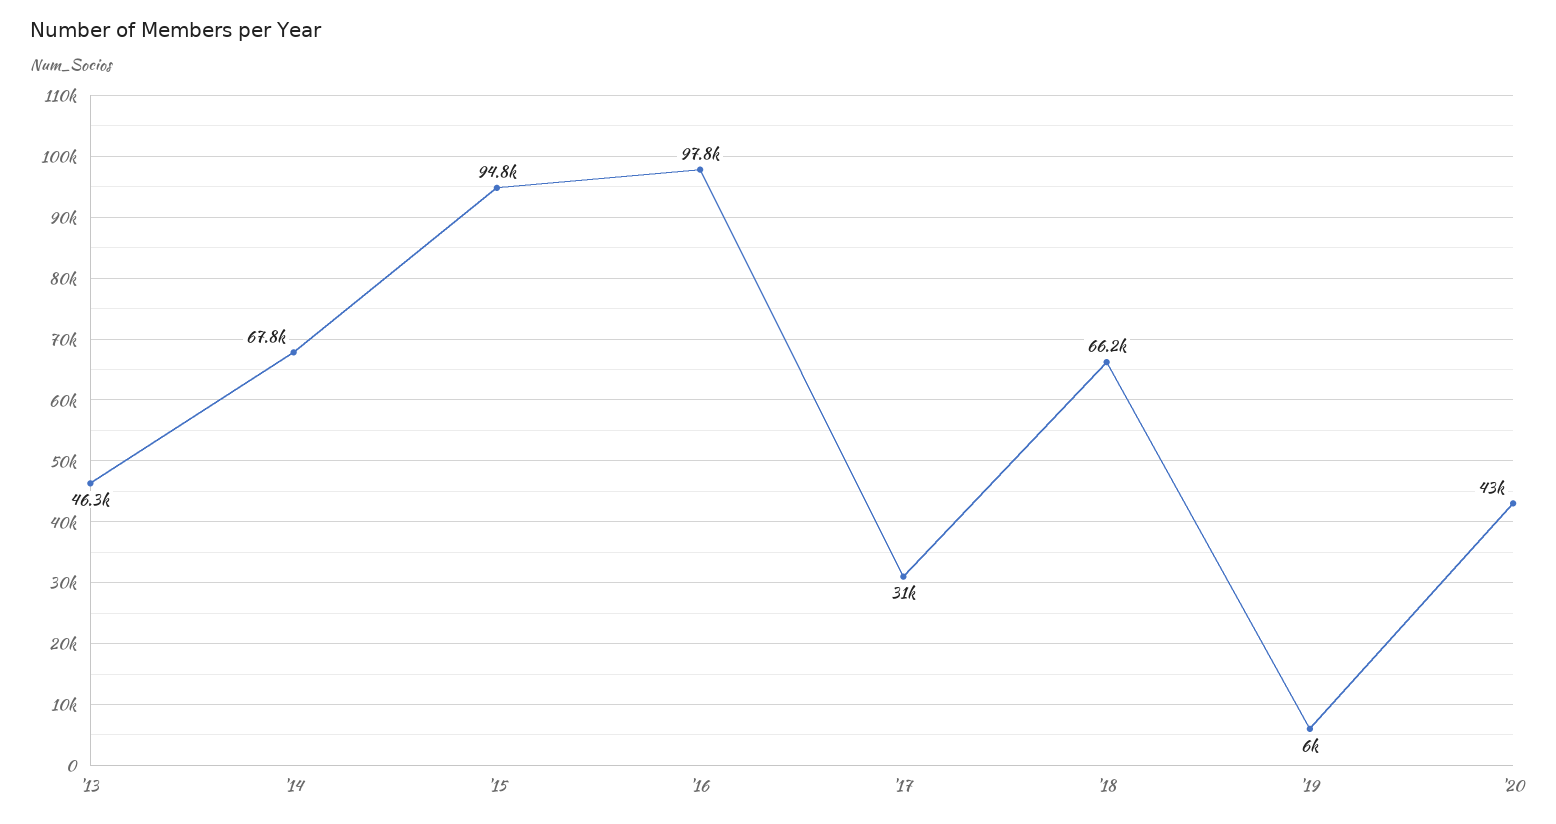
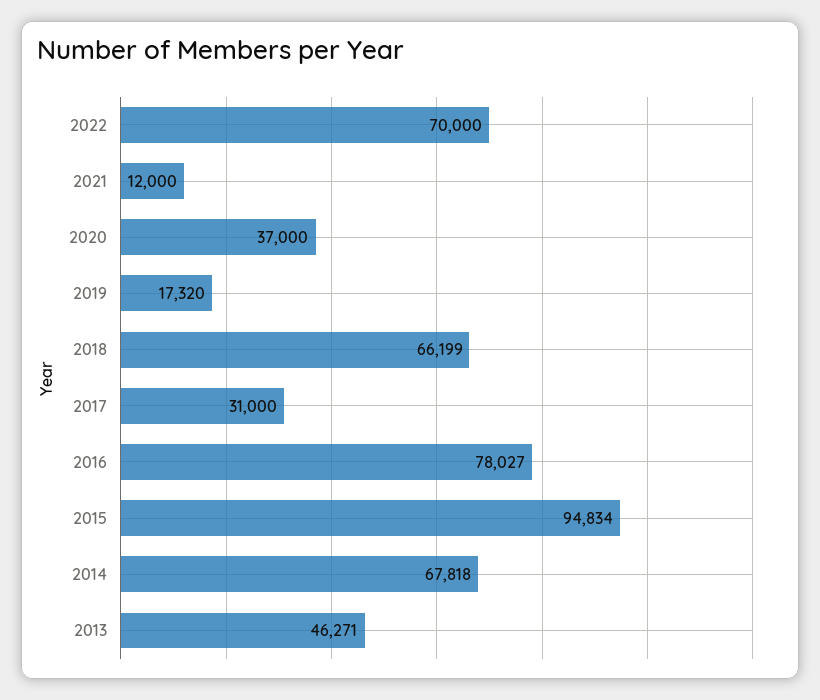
'16: 97800 -> 78027
'19: 6000 -> 17320
'20: 43000 -> 37000
2022: none -> 70000
2021: none -> 12000

